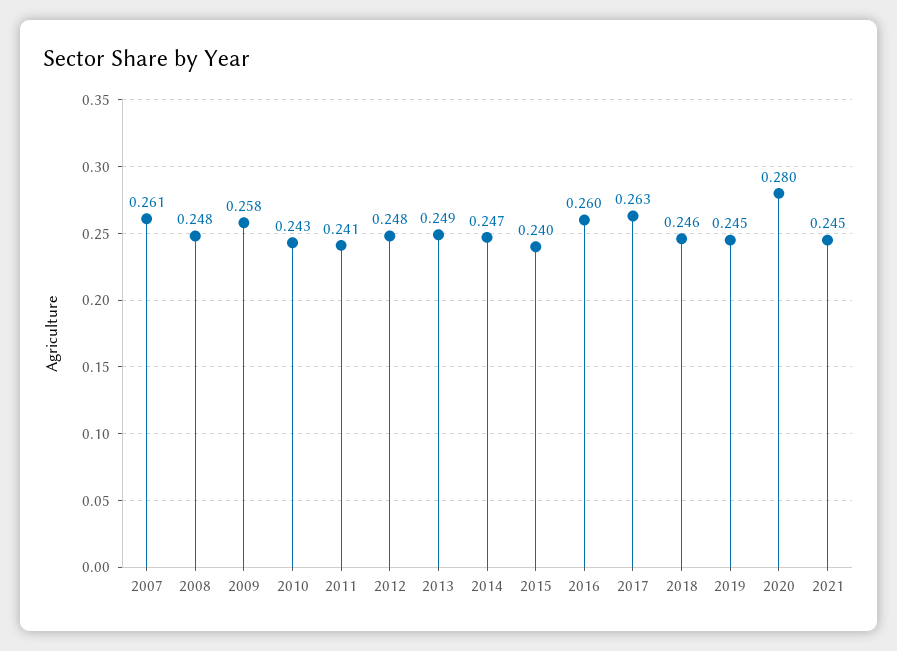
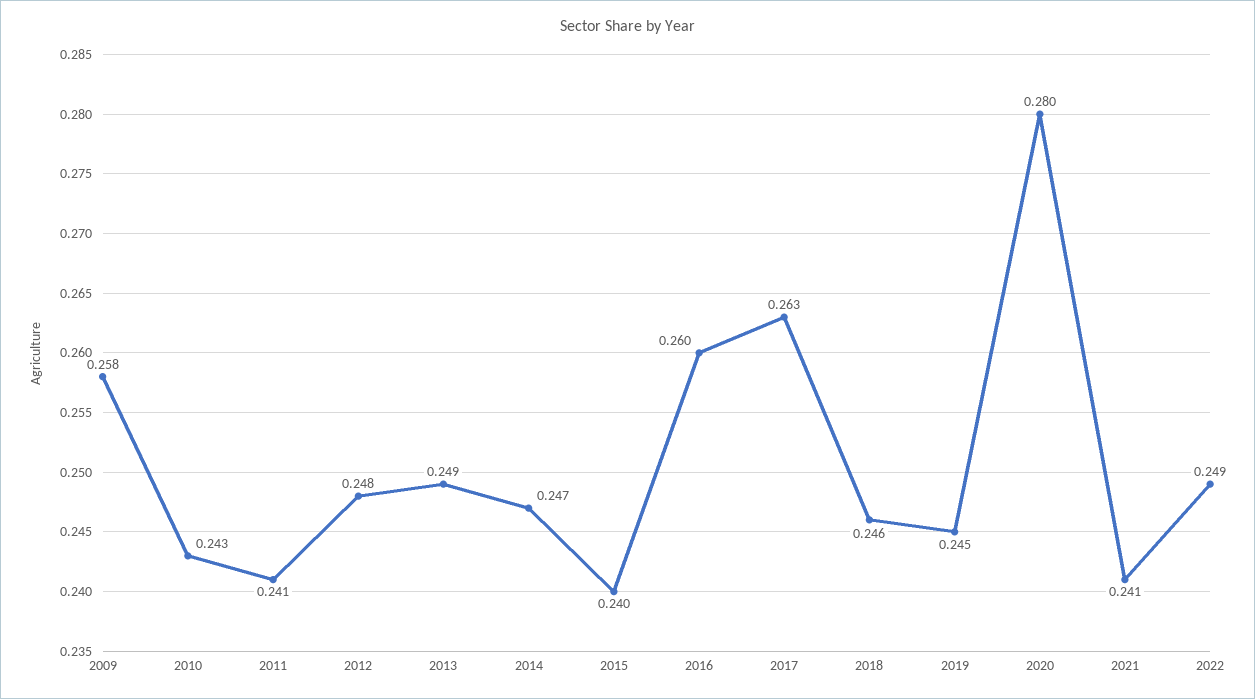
2007: 0.261 -> none
2008: 0.248 -> none
2021: 0.245 -> 0.241
2022: none -> 0.249

